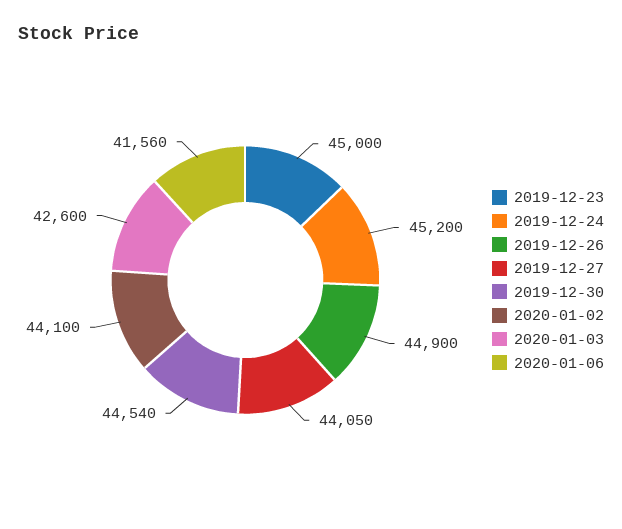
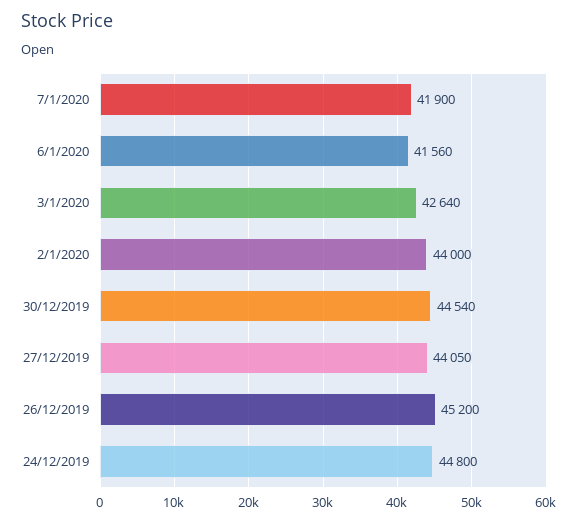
2019-12-23: 45000 -> none
2019-12-24: 45200 -> 44800
2019-12-26: 44900 -> 45200
2020-01-02: 44100 -> 44000
2020-01-03: 42600 -> 42640
7/1/2020: none -> 41900

